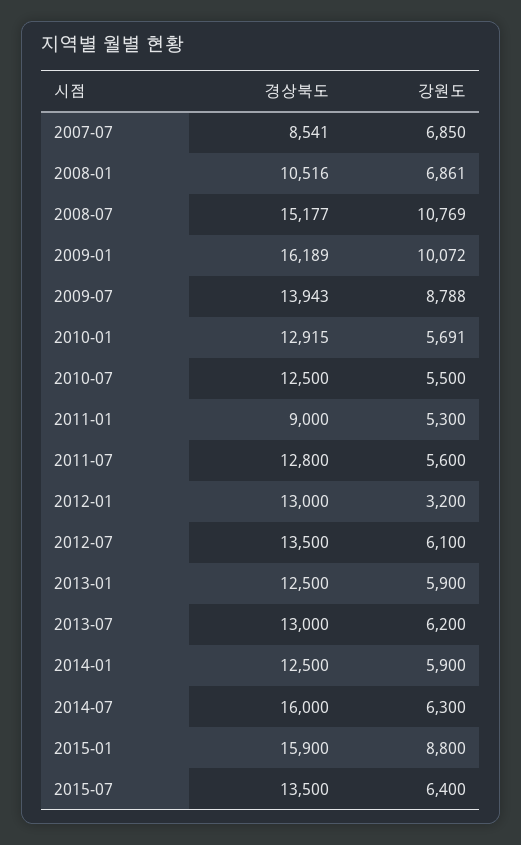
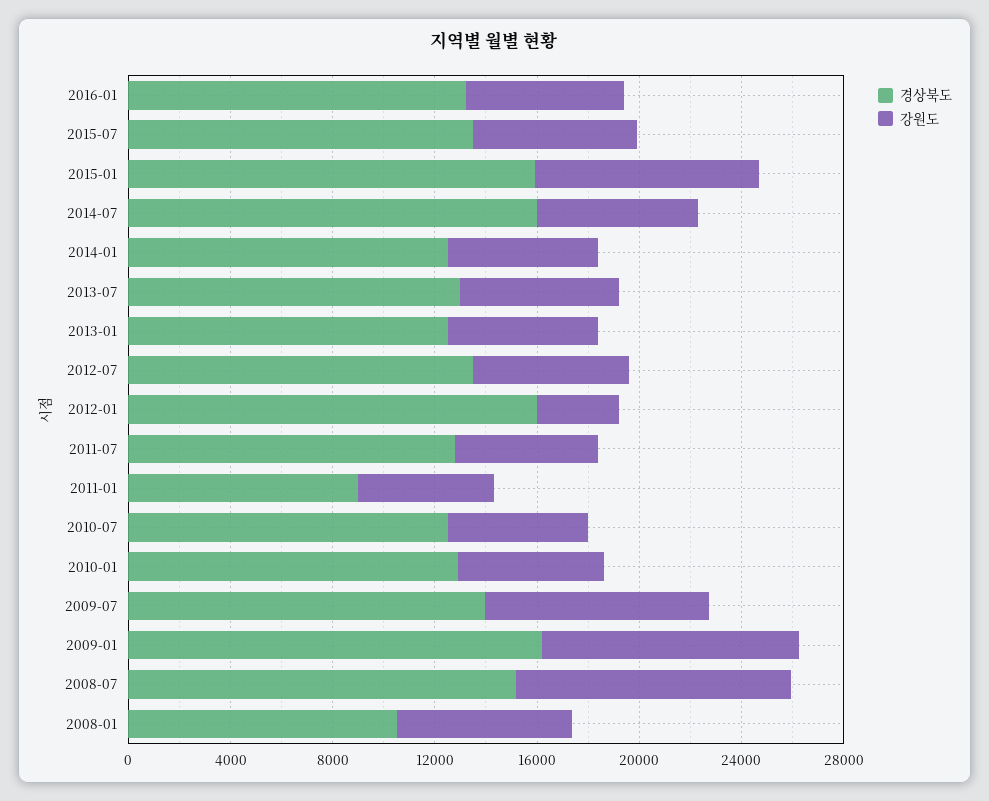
경상북도, 2007-07: 8541 -> none
강원도, 2007-07: 6850 -> none
경상북도, 2012-01: 13000 -> 16000
경상북도, 2016-01: none -> 13000
강원도, 2016-01: none -> 6000

